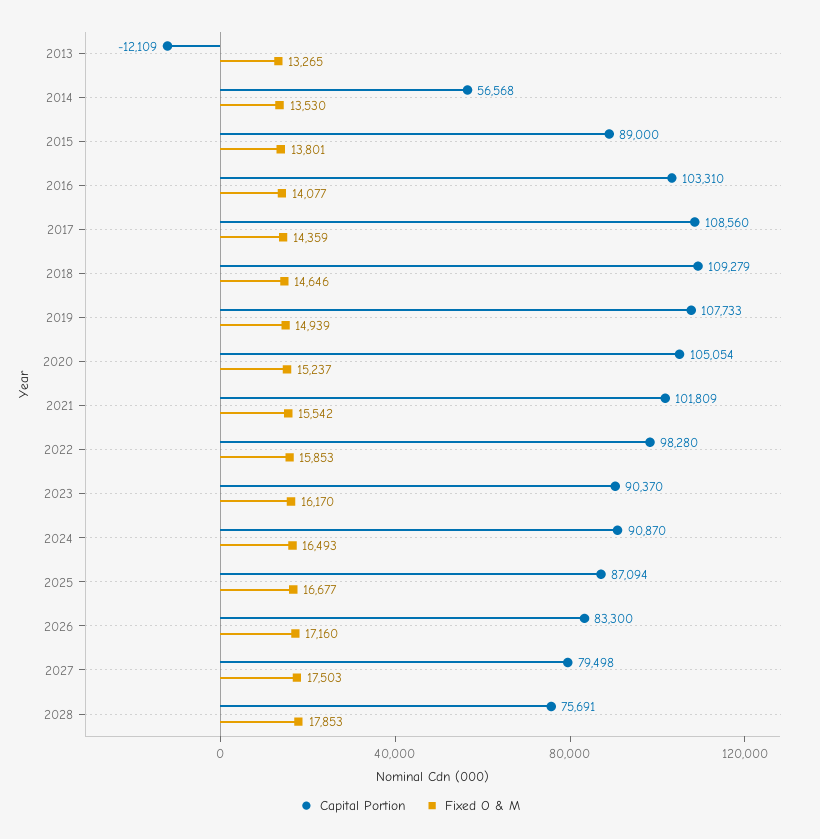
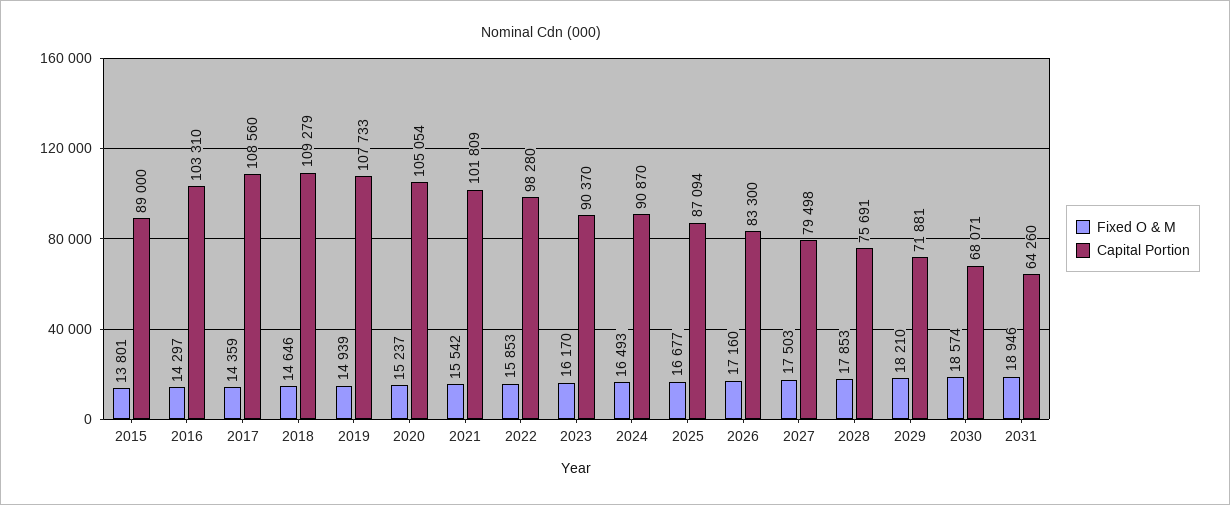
Capital Portion, 2013: -12109 -> none
Fixed O & M, 2013: 13265 -> none
Capital Portion, 2014: 56568 -> none
Fixed O & M, 2014: 13530 -> none
Fixed O & M, 2016: 14077 -> 14297
Fixed O & M, 2029: none -> 18210
Capital Portion, 2029: none -> 71881
Fixed O & M, 2030: none -> 18574
Capital Portion, 2030: none -> 68071
Fixed O & M, 2031: none -> 18946
Capital Portion, 2031: none -> 64260

